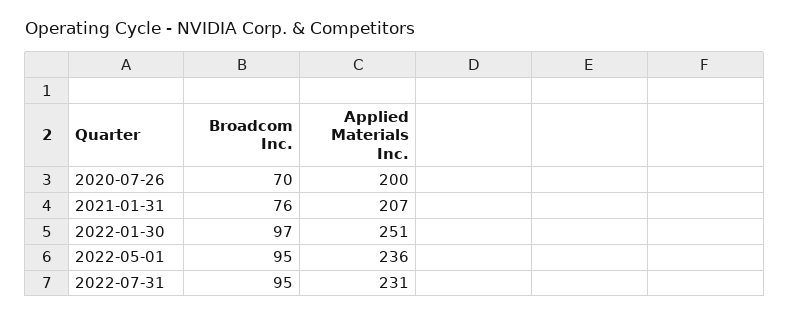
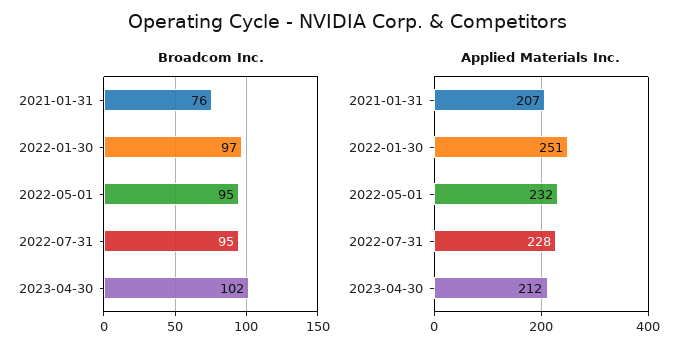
Broadcom Inc., 2020-07-26: 70 -> none
Applied Materials Inc., 2020-07-26: 200 -> none
Applied Materials Inc., 2022-05-01: 236 -> 232
Applied Materials Inc., 2022-07-31: 231 -> 228
Broadcom Inc., 2023-04-30: none -> 102
Applied Materials Inc., 2023-04-30: none -> 212

